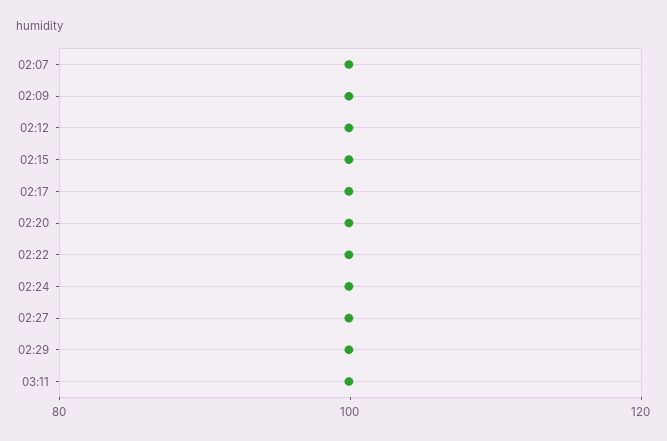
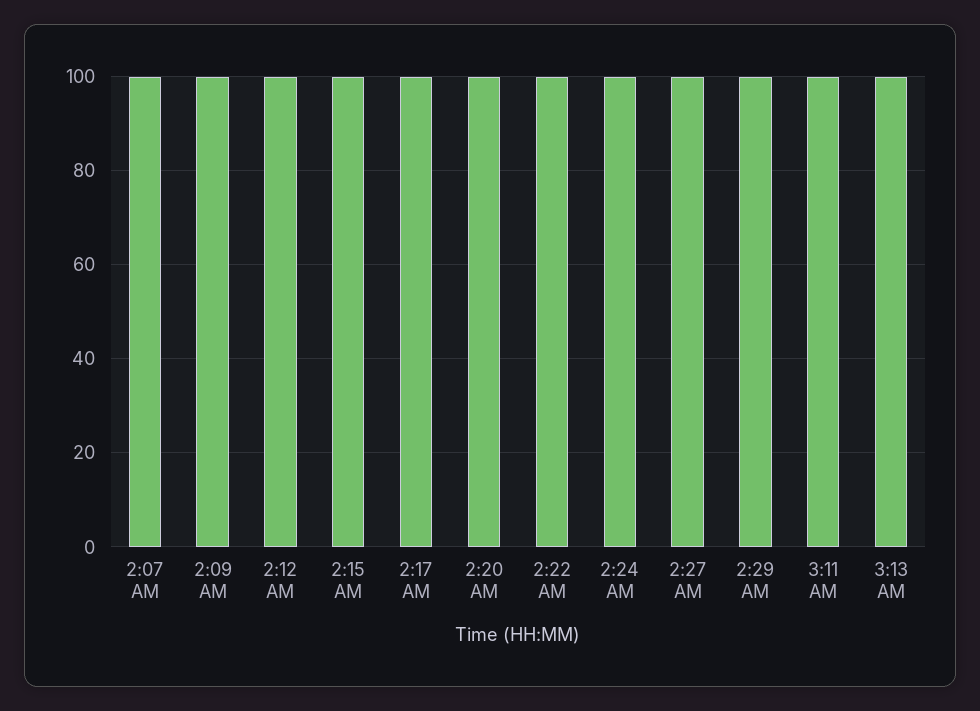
3:13 AM: none -> 100

